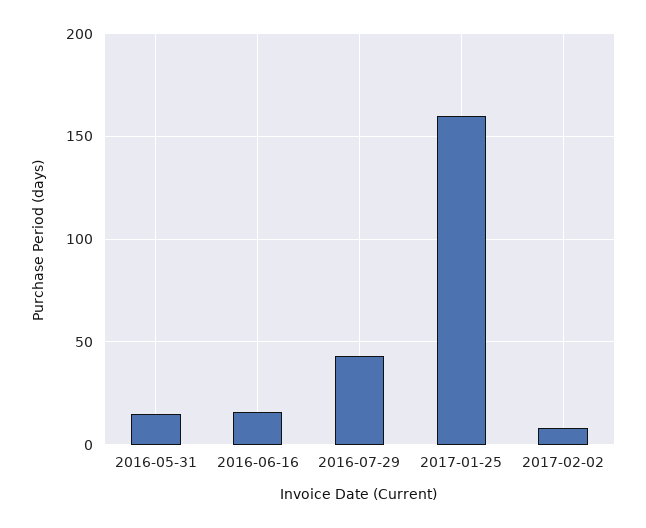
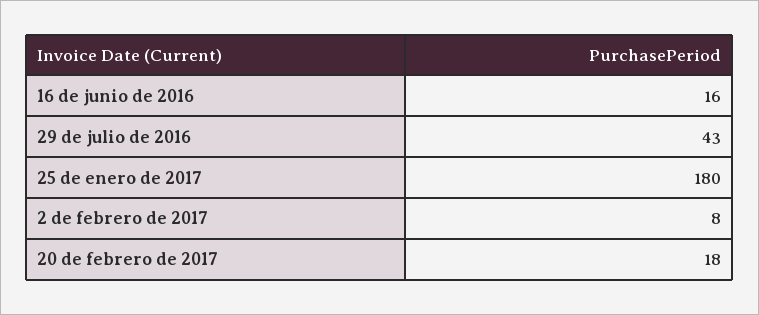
2016-05-31: 15 -> none
2017-01-25: 160 -> 180
20 de febrero de 2017: none -> 18

